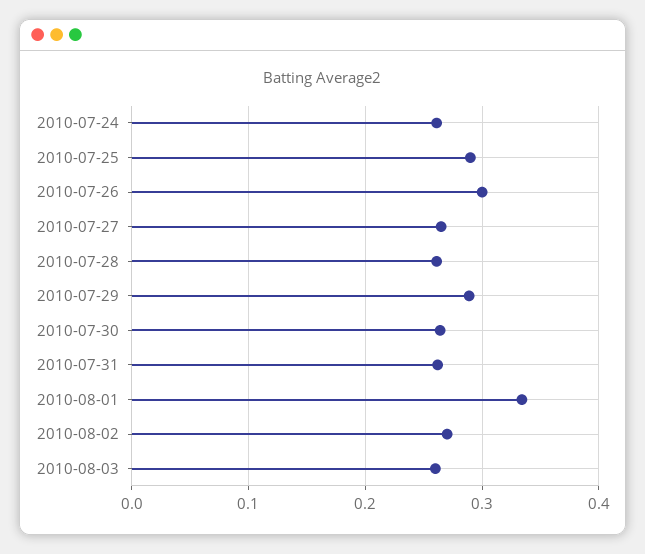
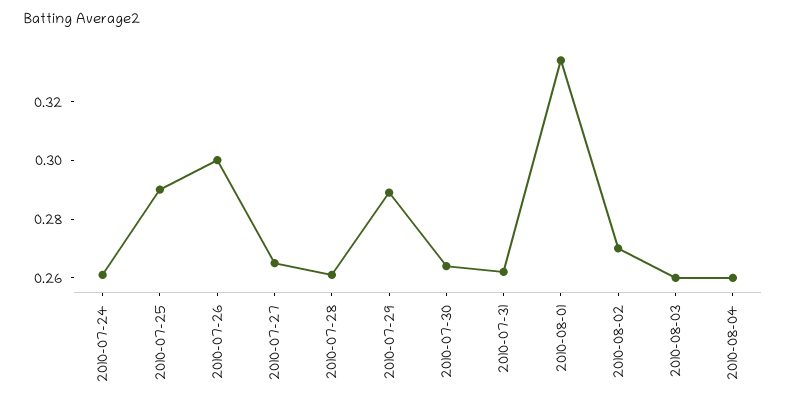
2010-08-04: none -> 0.26

